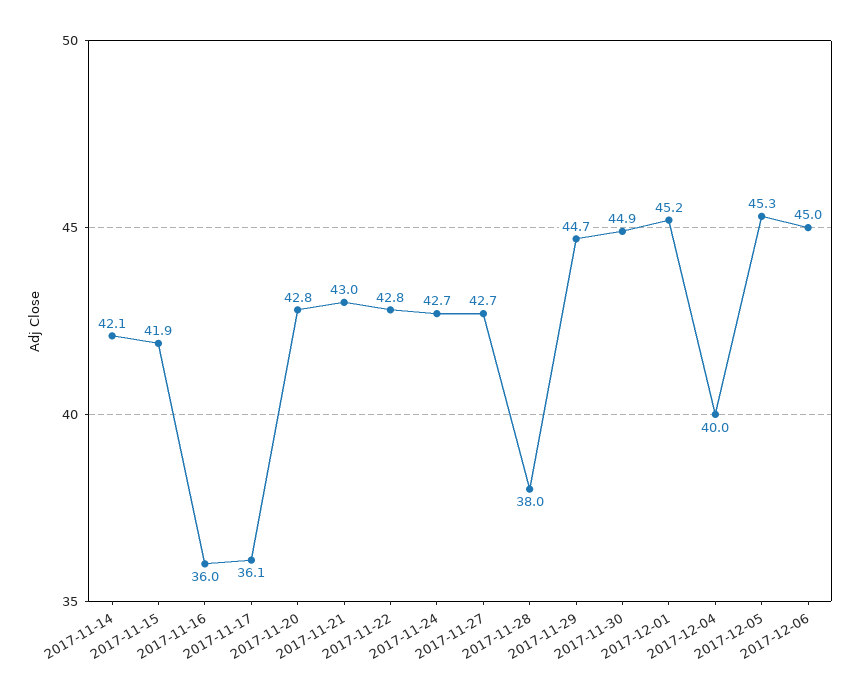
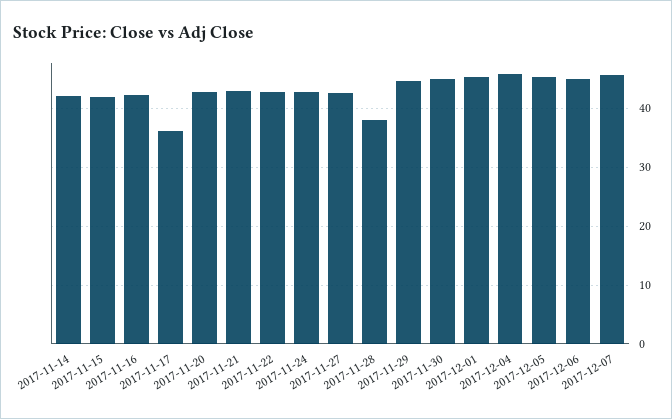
2017-11-16: 36 -> 42
2017-12-04: 40 -> 46
2017-12-07: none -> 46

